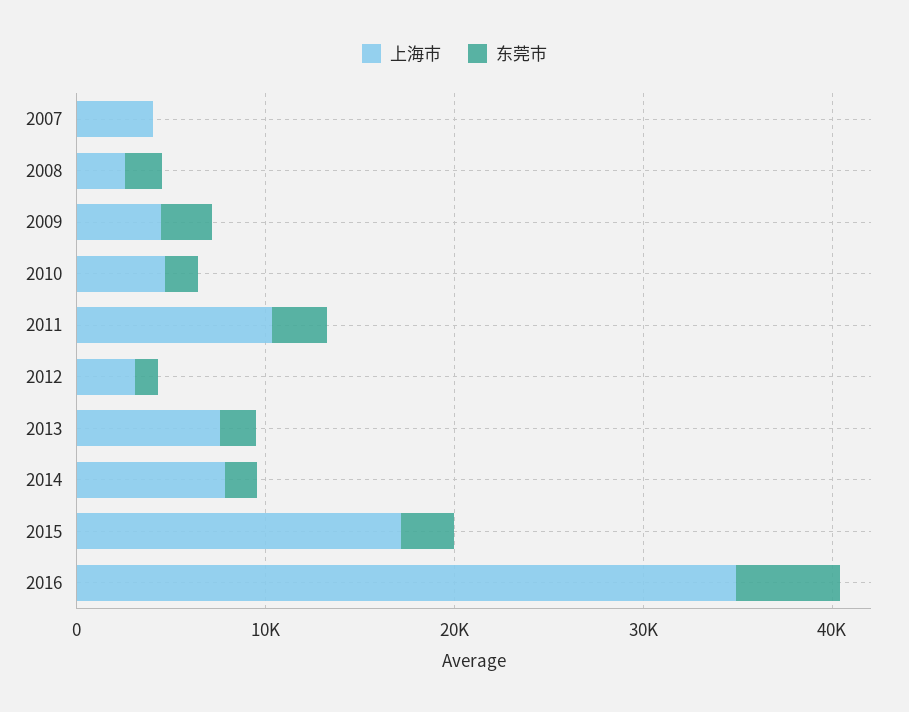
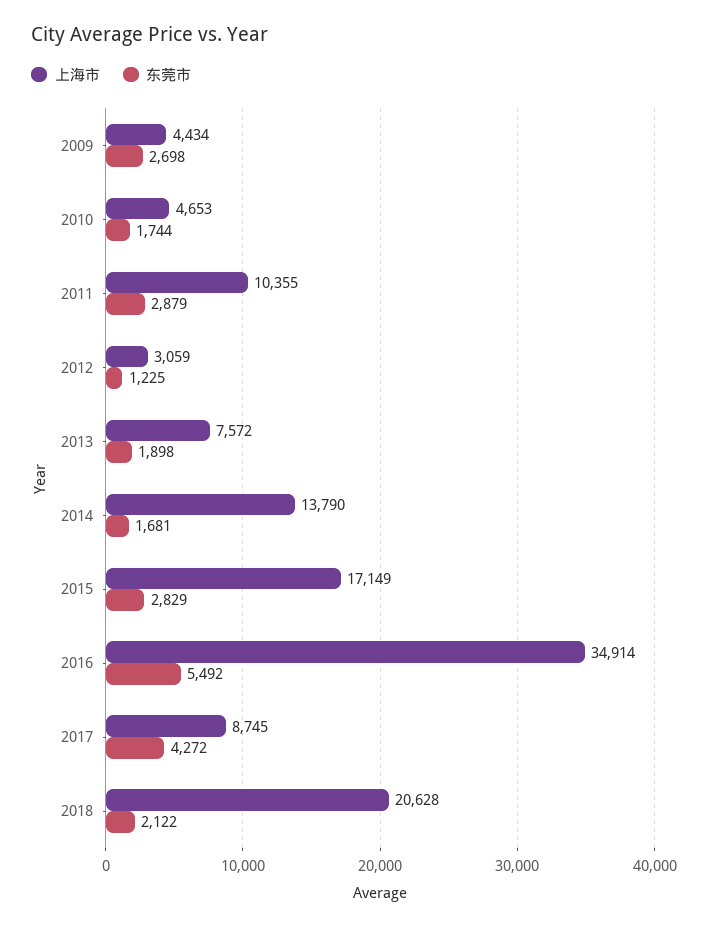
上海市, 2007: 4000 -> none
东莞市, 2007: 0 -> none
上海市, 2008: 2000 -> none
东莞市, 2008: 2000 -> none
上海市, 2014: 8000 -> 13790
上海市, 2017: none -> 8745
东莞市, 2017: none -> 4272
上海市, 2018: none -> 20628
东莞市, 2018: none -> 2122

